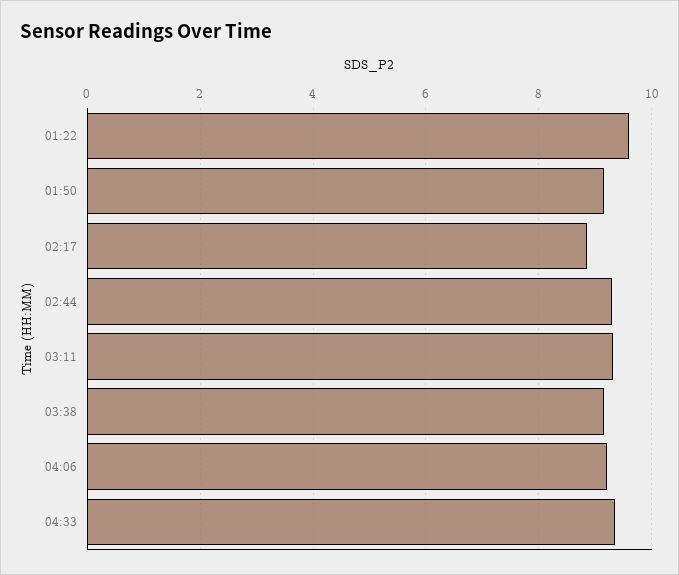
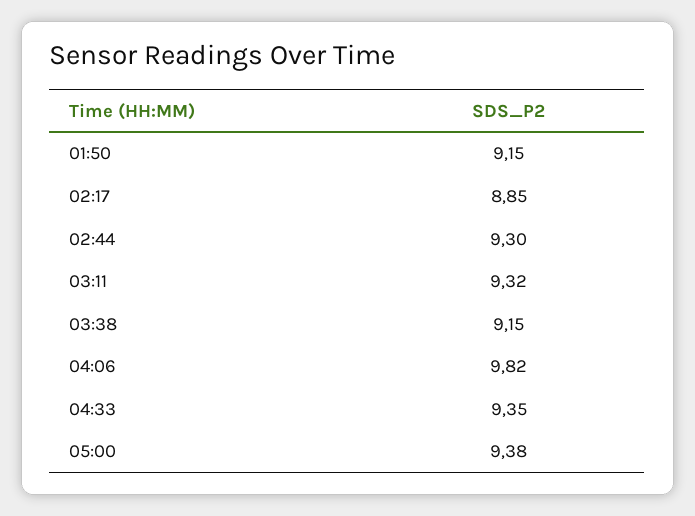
01:22: 9.6 -> none
04:06: 9.2 -> 9.82
05:00: none -> 9.38

